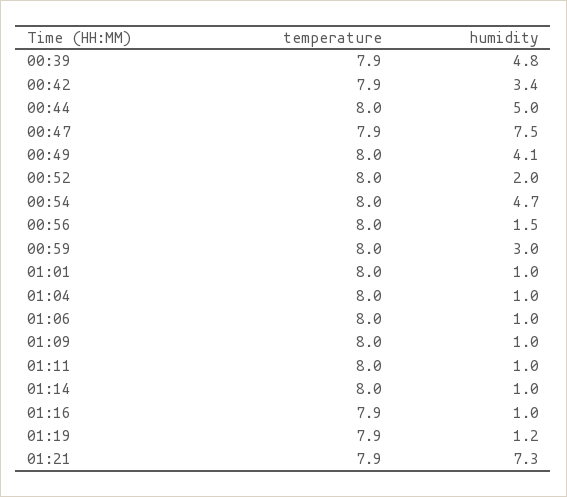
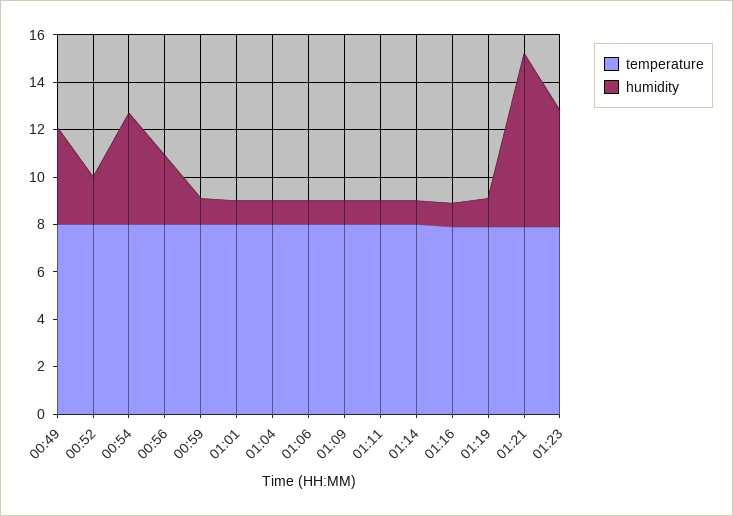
temperature, 00:39: 7.9 -> none
humidity, 00:39: 4.8 -> none
temperature, 00:42: 7.9 -> none
humidity, 00:42: 3.4 -> none
temperature, 00:44: 8 -> none
humidity, 00:44: 5 -> none
temperature, 00:47: 7.9 -> none
humidity, 00:47: 7.5 -> none
humidity, 00:56: 1.5 -> 3
humidity, 00:59: 3 -> 1
temperature, 01:23: none -> 8
humidity, 01:23: none -> 5

